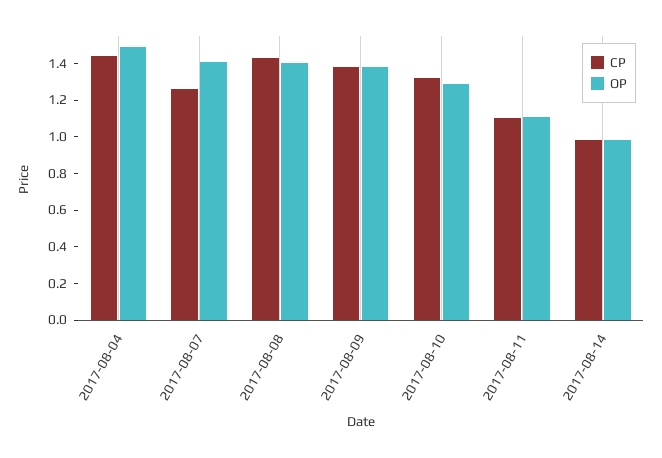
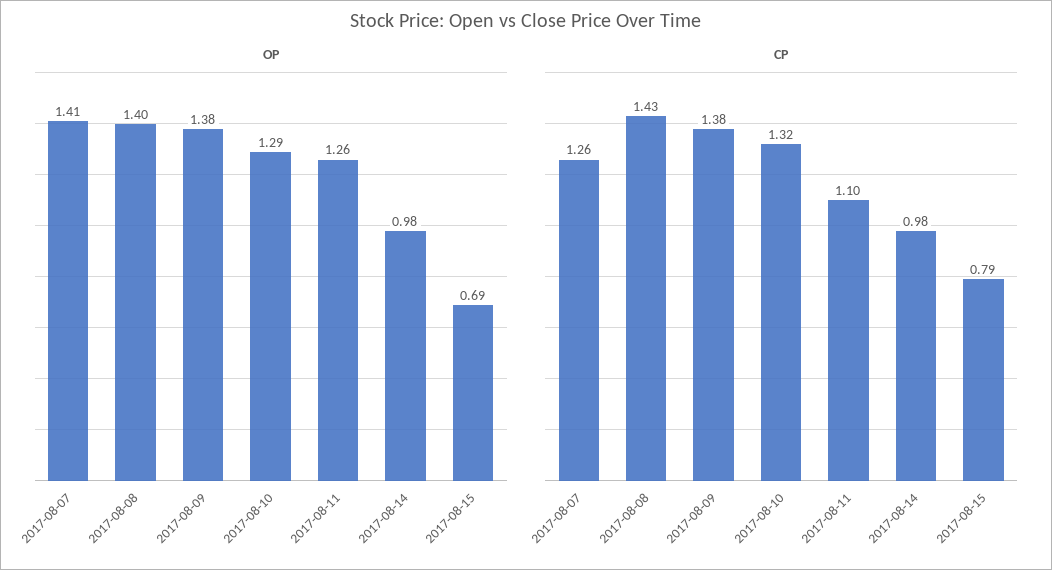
CP, 2017-08-04: 1.45 -> none
OP, 2017-08-04: 1.5 -> none
OP, 2017-08-11: 1.1 -> 1.26
OP, 2017-08-15: none -> 0.69
CP, 2017-08-15: none -> 0.79

